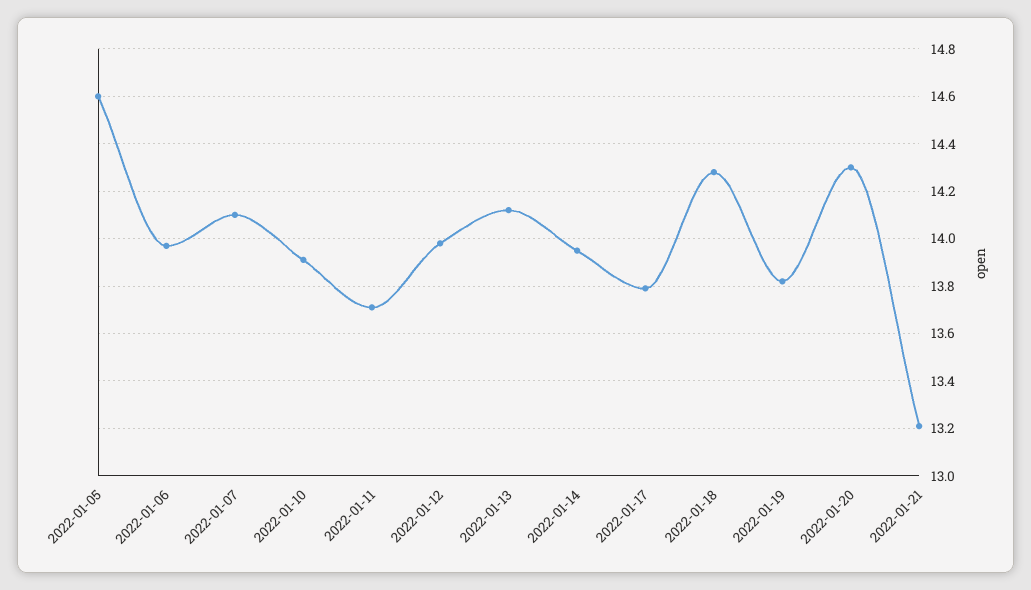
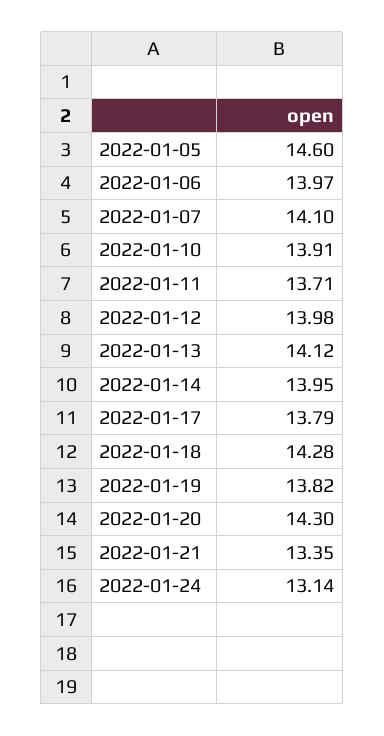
2022-01-21: 13.2 -> 13.35
2022-01-24: none -> 13.14

